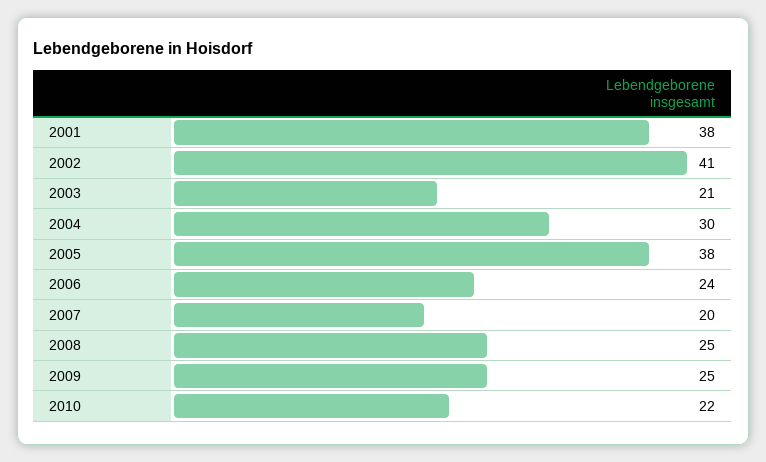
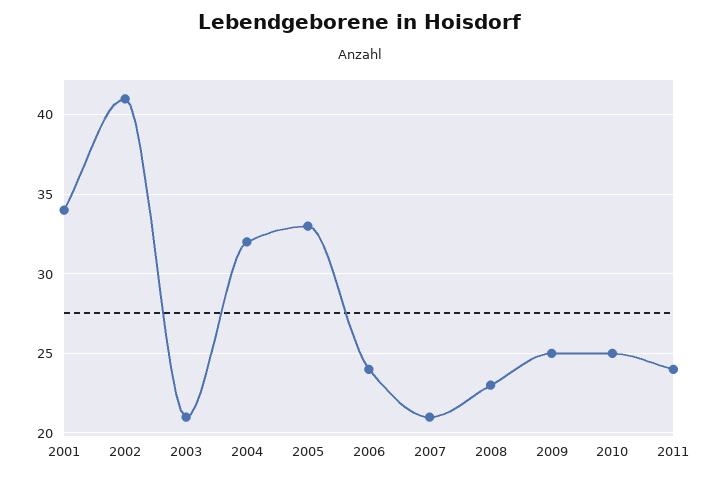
2001: 38 -> 34
2004: 30 -> 32
2005: 38 -> 33
2007: 20 -> 21
2008: 25 -> 23
2010: 22 -> 25
2011: none -> 24

